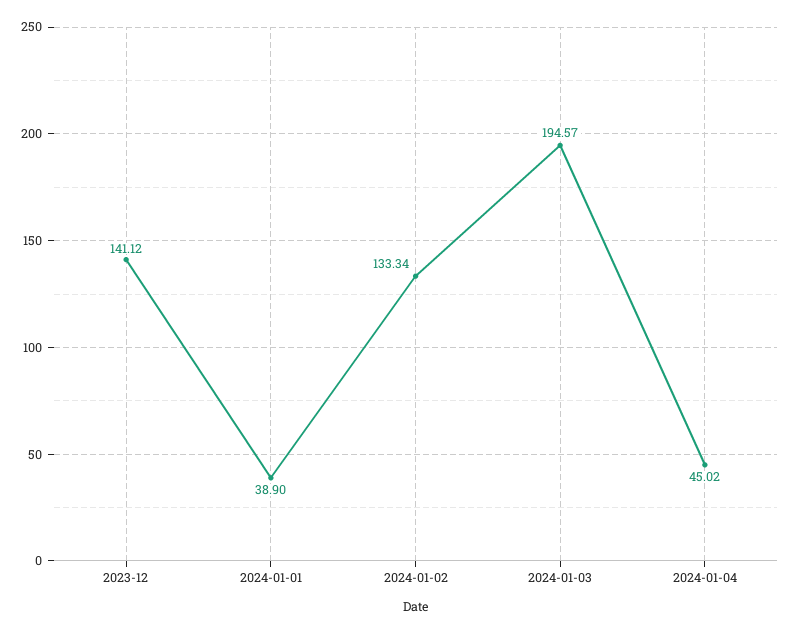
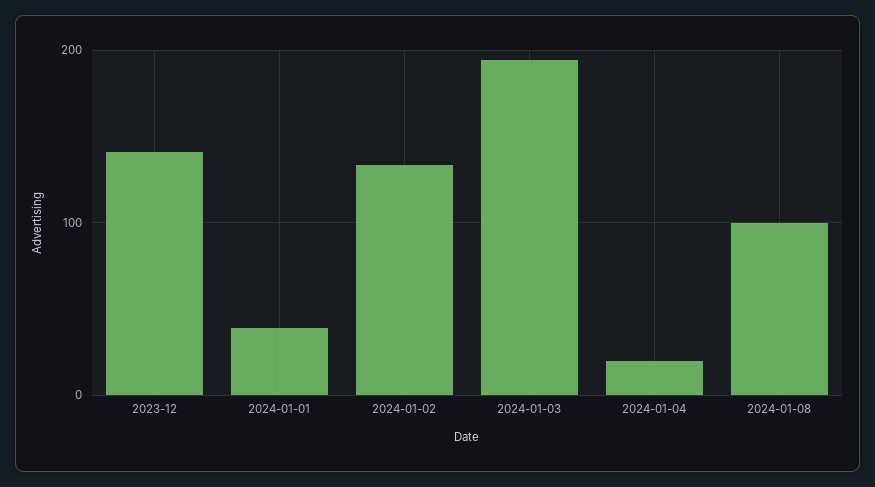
2024-01-04: 45.02 -> 20
2024-01-08: none -> 100

